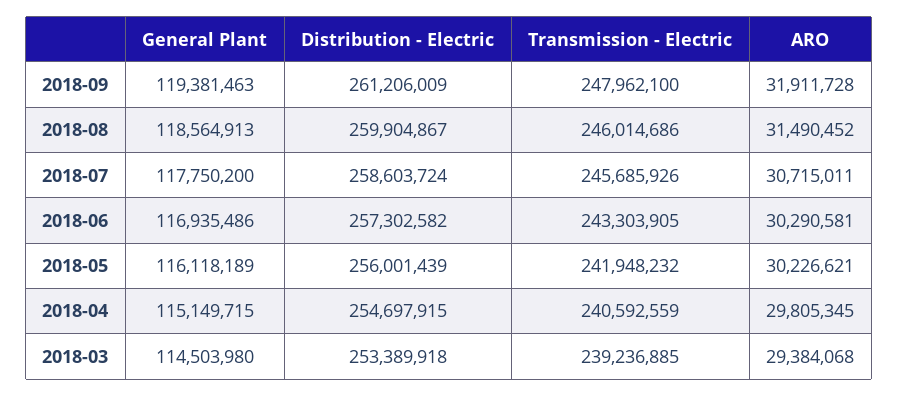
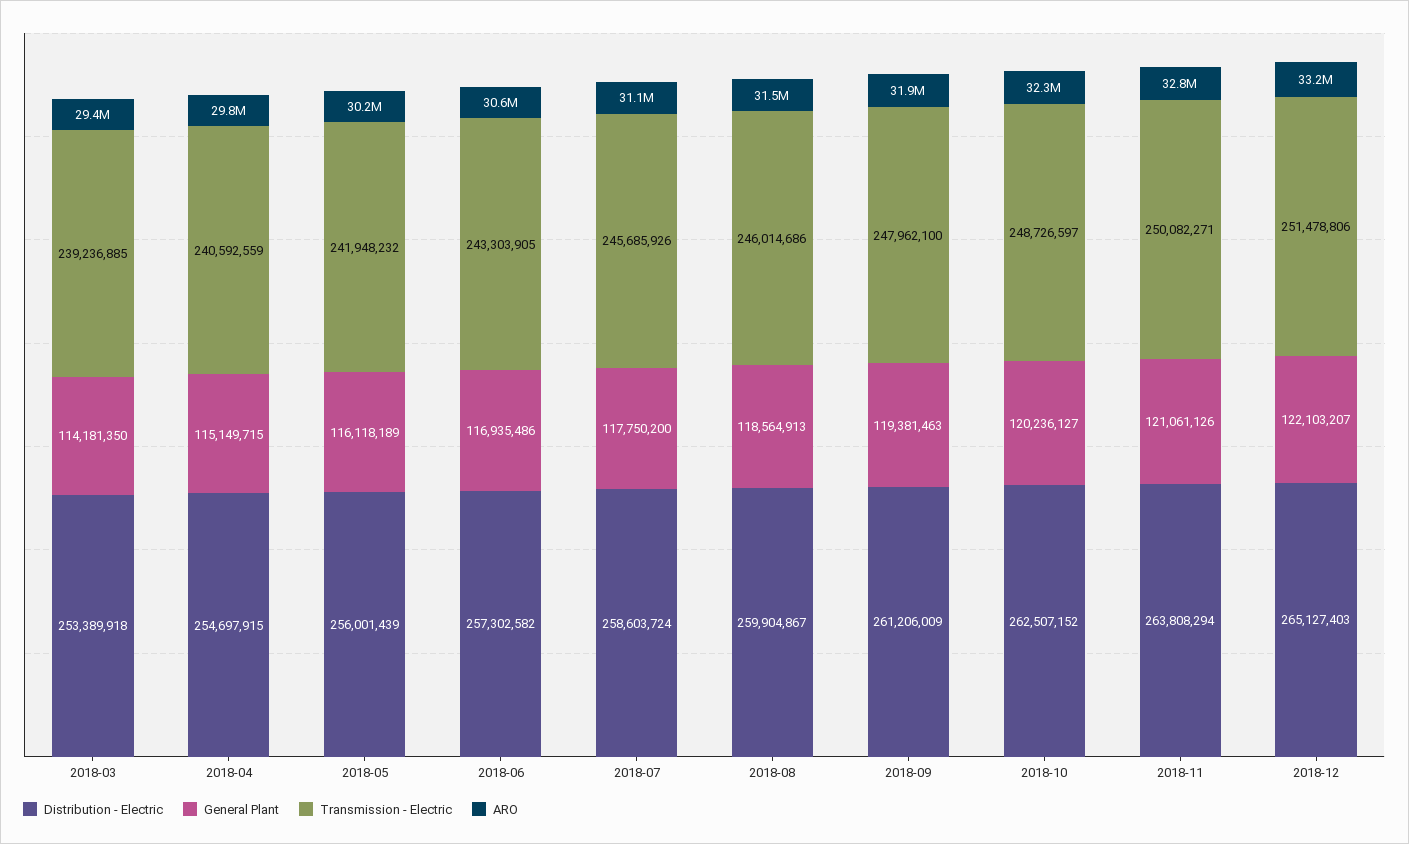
ARO, 2018-07: 30715011 -> 31100000
ARO, 2018-06: 30290581 -> 30600000
General Plant, 2018-03: 114503980 -> 114181350
Distribution - Electric, 2018-10: none -> 262507152
General Plant, 2018-10: none -> 120236127
Transmission - Electric, 2018-10: none -> 248726597
ARO, 2018-10: none -> 32300000
Distribution - Electric, 2018-11: none -> 263808294
General Plant, 2018-11: none -> 121061126
Transmission - Electric, 2018-11: none -> 250082271
ARO, 2018-11: none -> 32800000
Distribution - Electric, 2018-12: none -> 265127403
General Plant, 2018-12: none -> 122103207
Transmission - Electric, 2018-12: none -> 251478806
ARO, 2018-12: none -> 33200000

